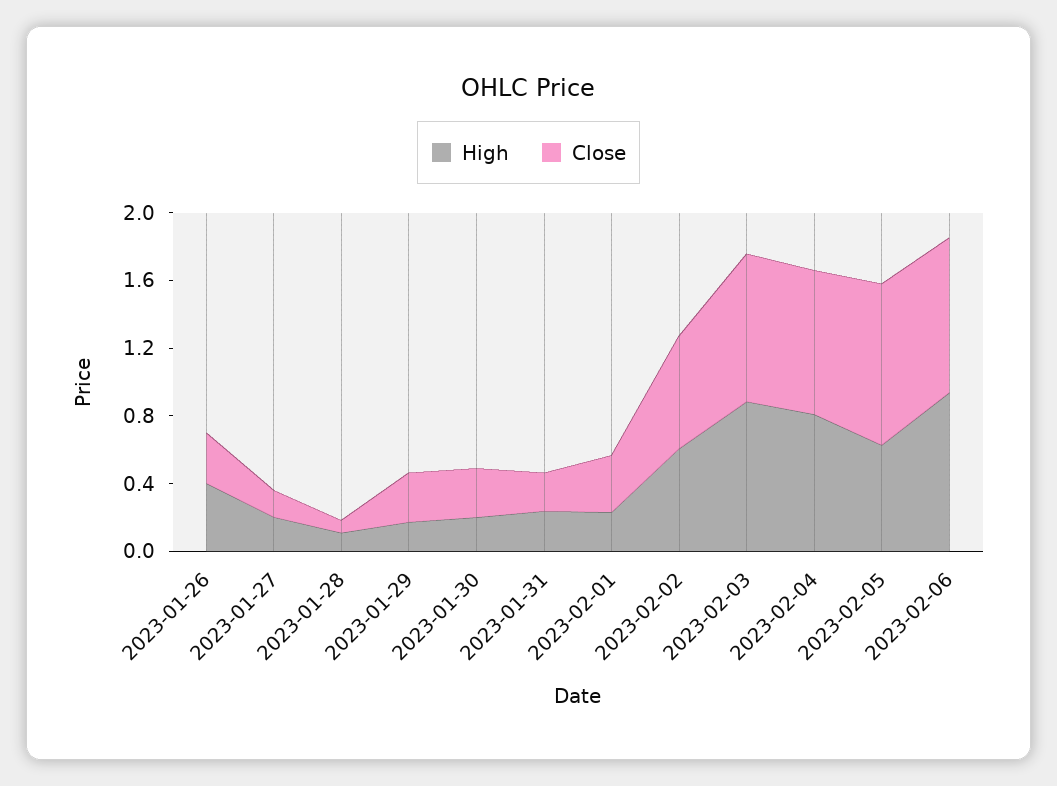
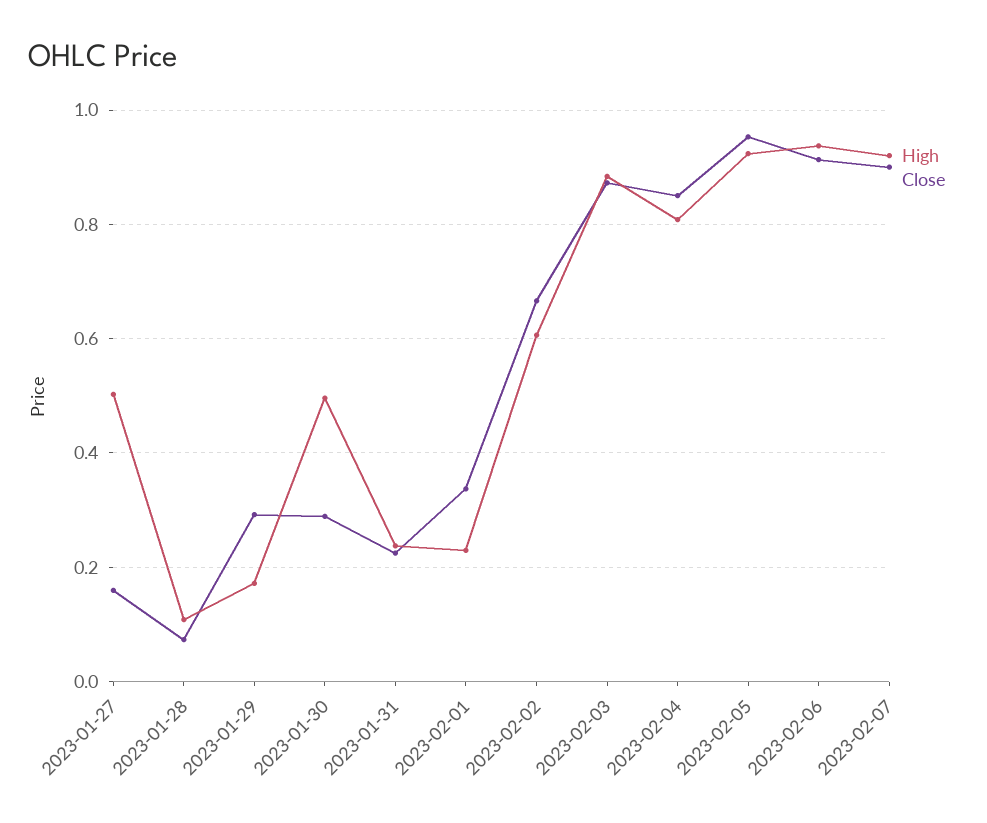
High, 2023-01-26: 0.4 -> none
Close, 2023-01-26: 0.3 -> none
High, 2023-01-27: 0.2 -> 0.5
High, 2023-01-30: 0.2 -> 0.5
High, 2023-02-05: 0.6 -> 0.92
High, 2023-02-07: none -> 0.92
Close, 2023-02-07: none -> 0.9

